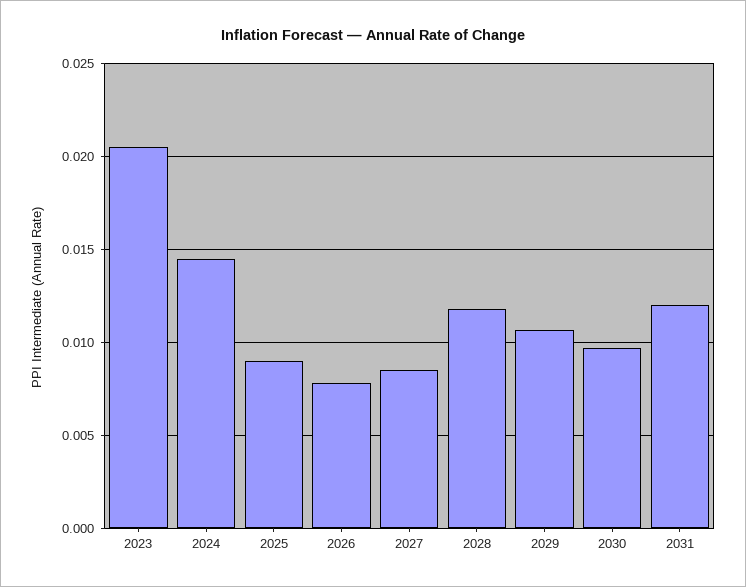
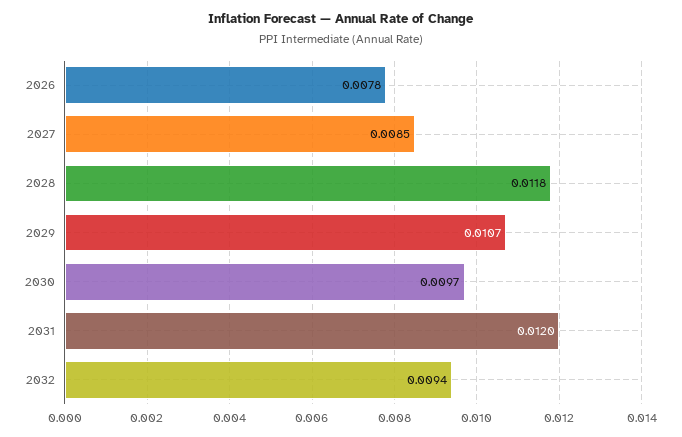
2023: 0.0205 -> none
2024: 0.0145 -> none
2025: 0.009 -> none
2032: none -> 0.0094

